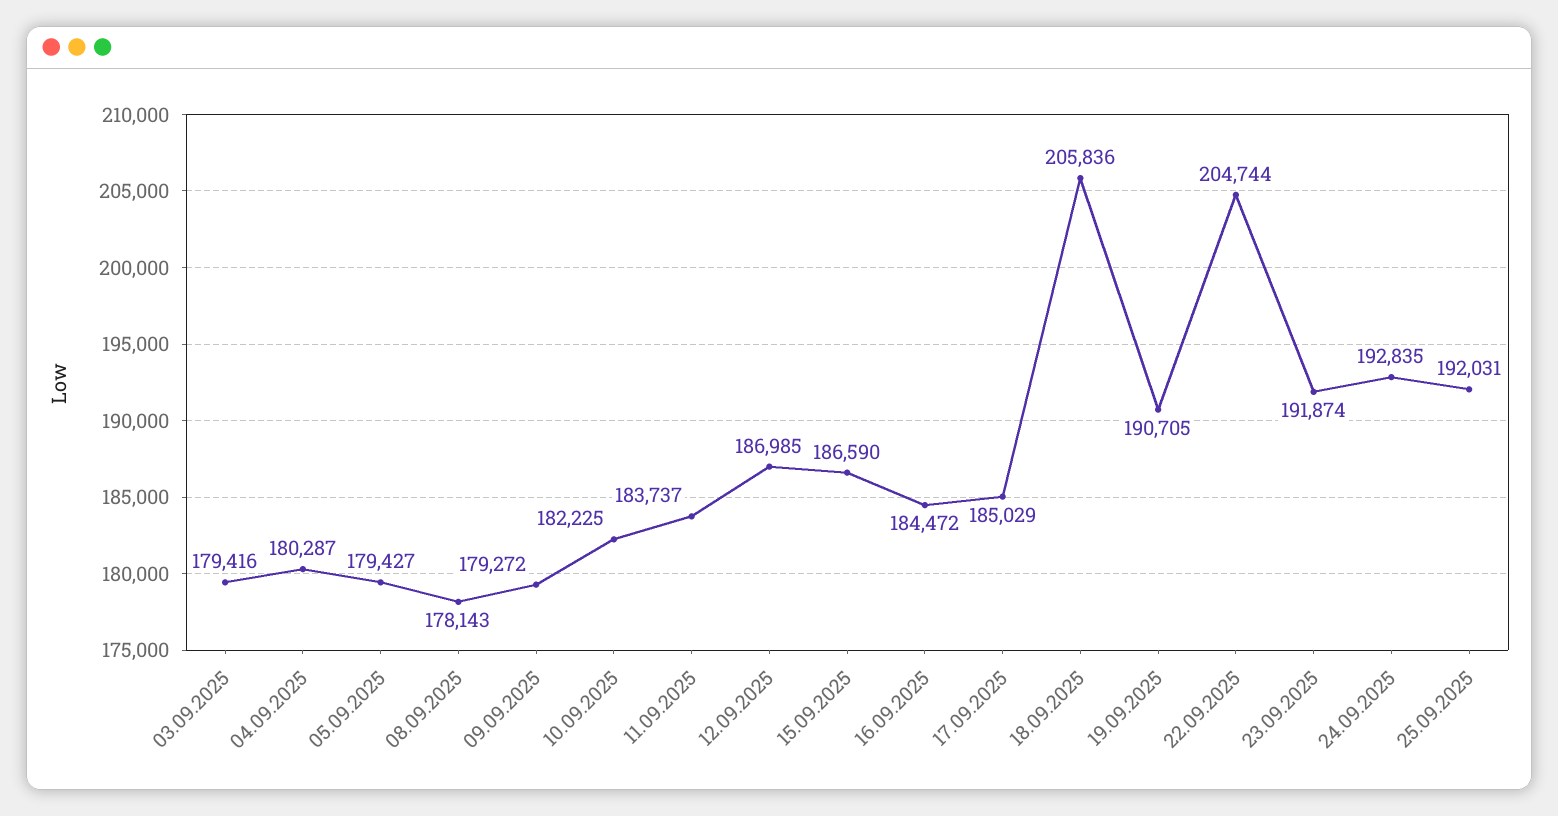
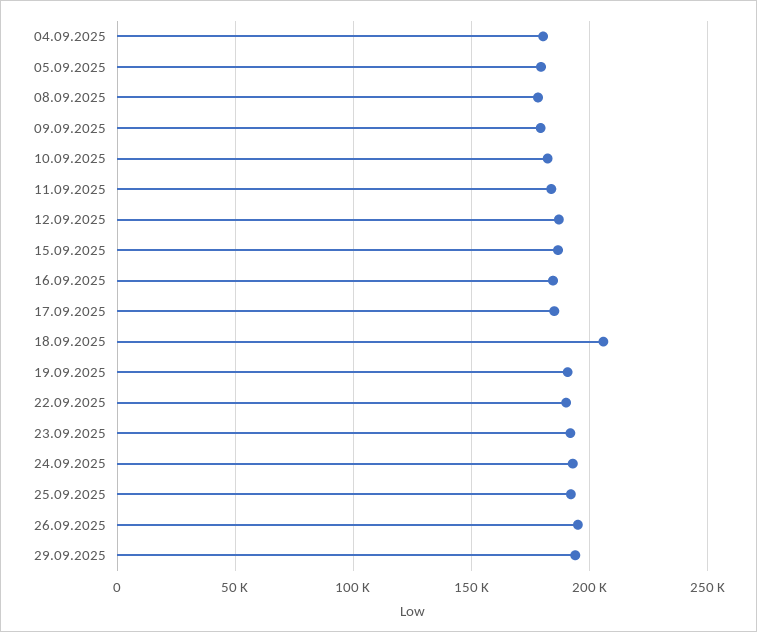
03.09.2025: 179416 -> none
22.09.2025: 204744 -> 190000
26.09.2025: none -> 195000
29.09.2025: none -> 195000

